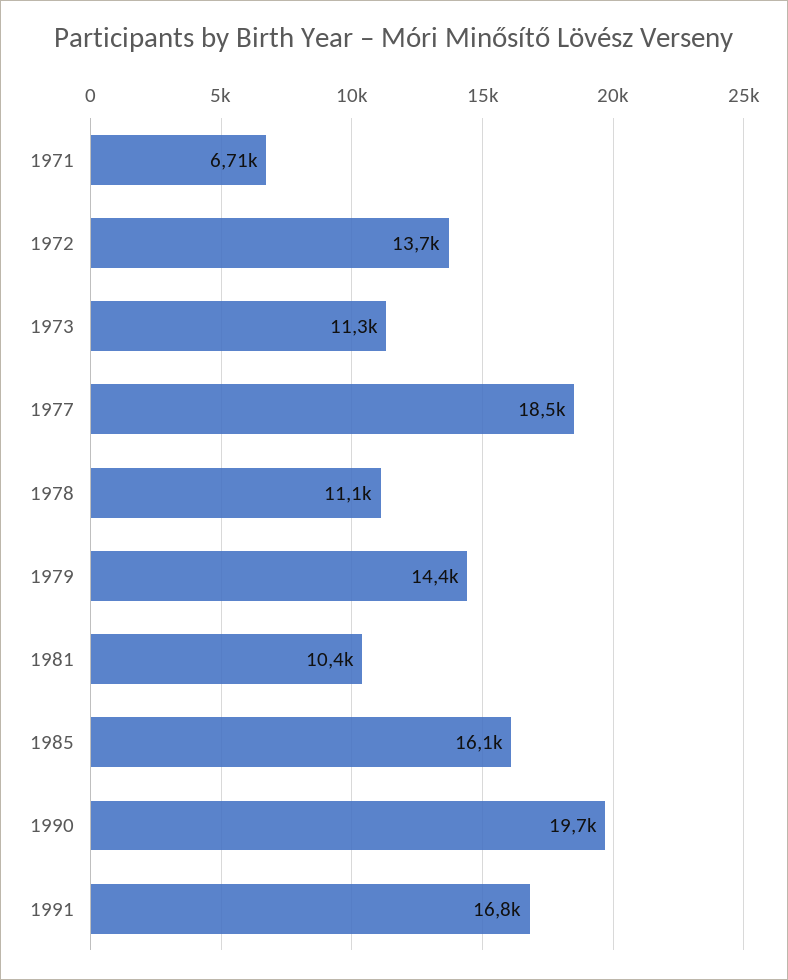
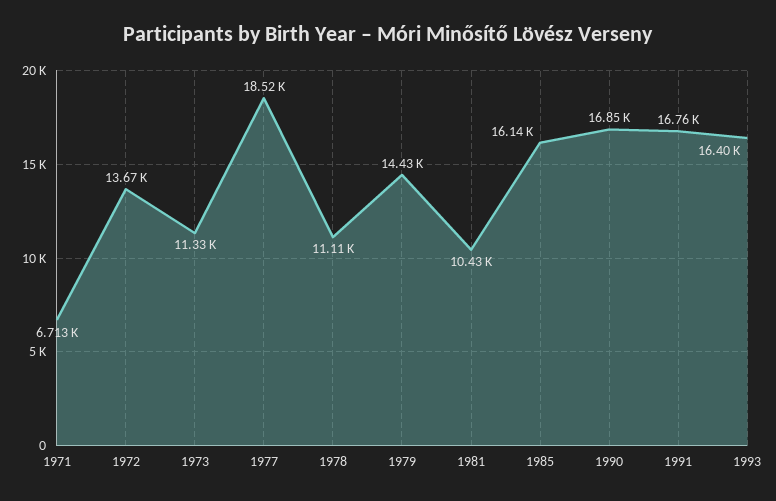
1990: 19700 -> 16850
1993: none -> 16400

